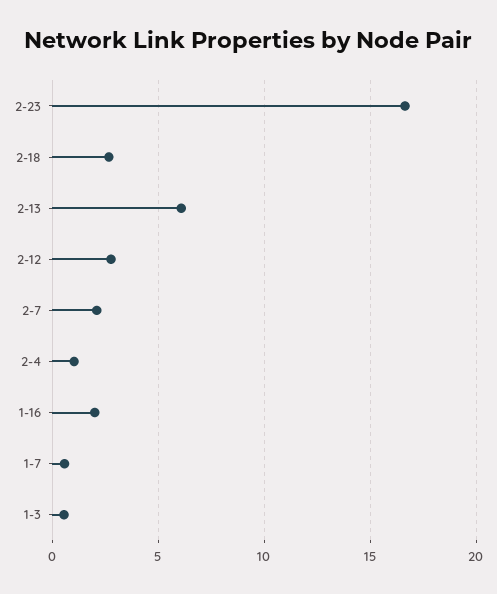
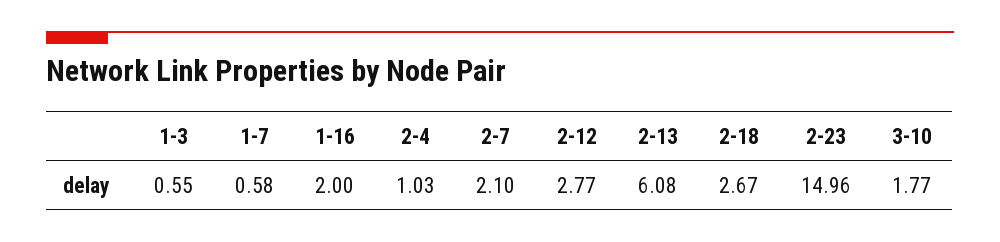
2-23: 16.5 -> 14.96
3-10: none -> 1.77

